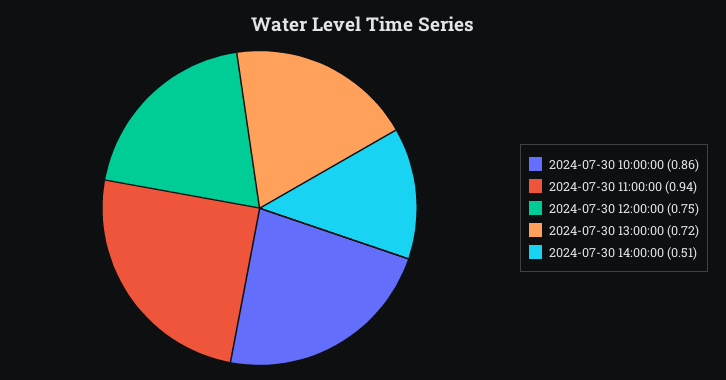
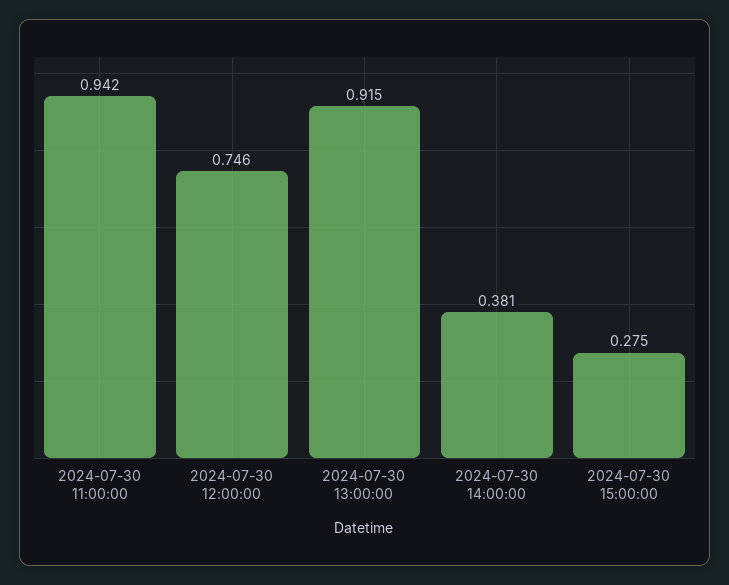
2024-07-30 10:00:00: 0.86 -> none
2024-07-30 13:00:00: 0.72 -> 0.915
2024-07-30 14:00:00: 0.51 -> 0.381
2024-07-30 15:00:00: none -> 0.275

